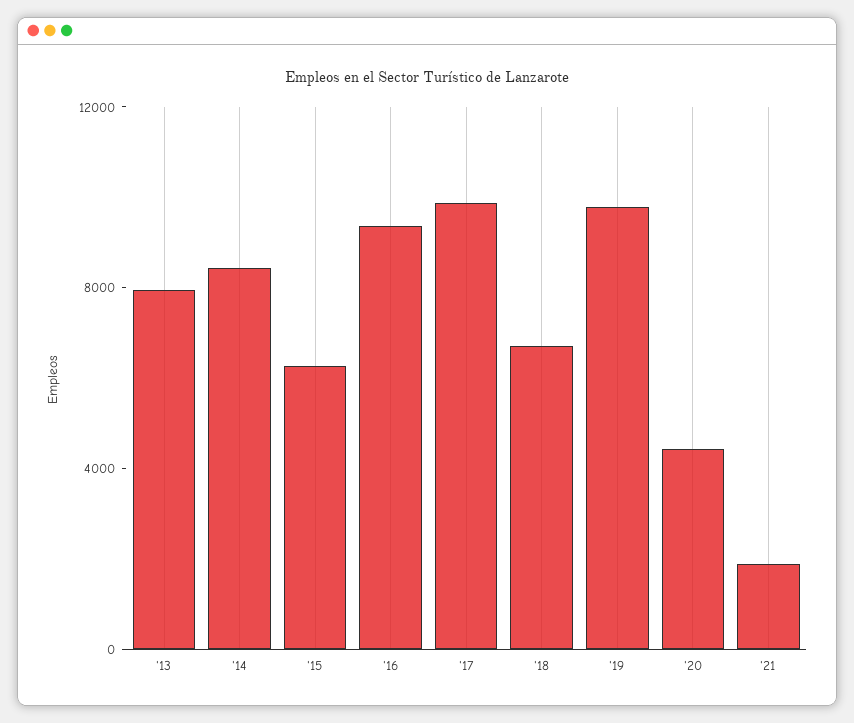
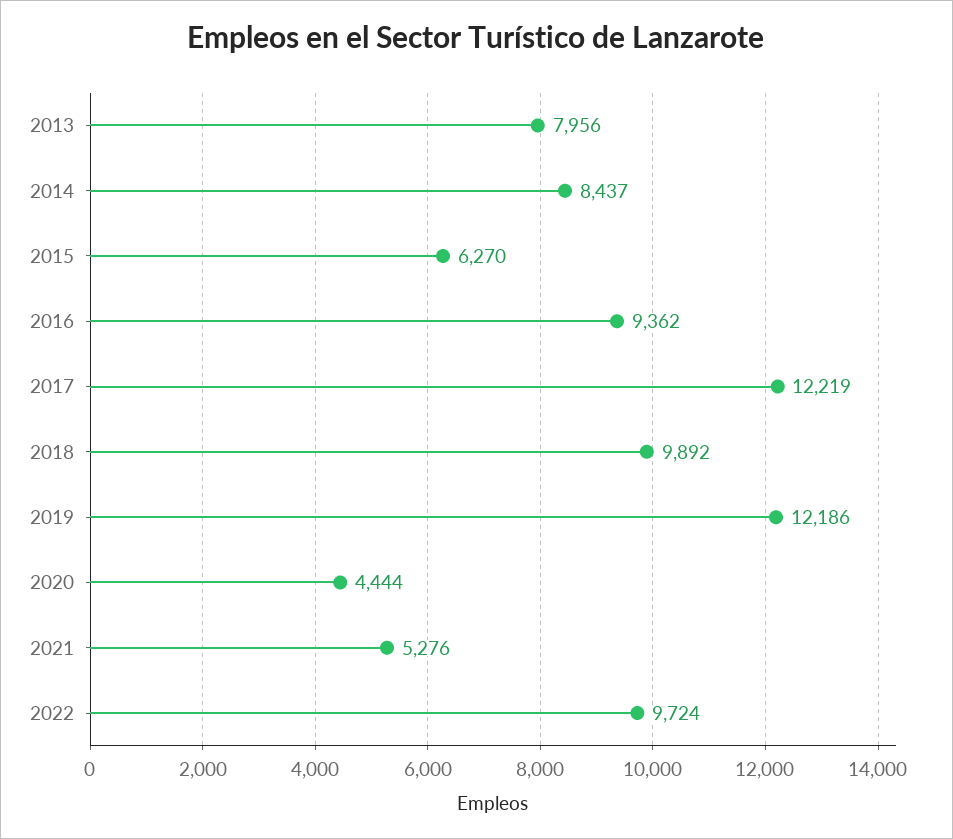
'17: 10000 -> 12219
'18: 7000 -> 9892
'19: 10000 -> 12186
'21: 2000 -> 5276
2022: none -> 9724

